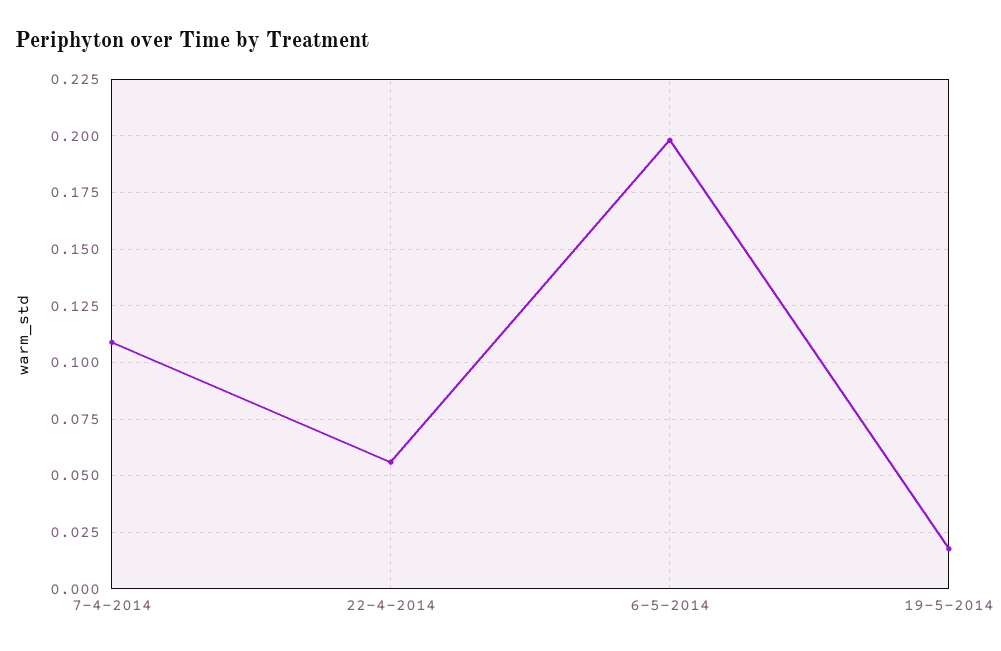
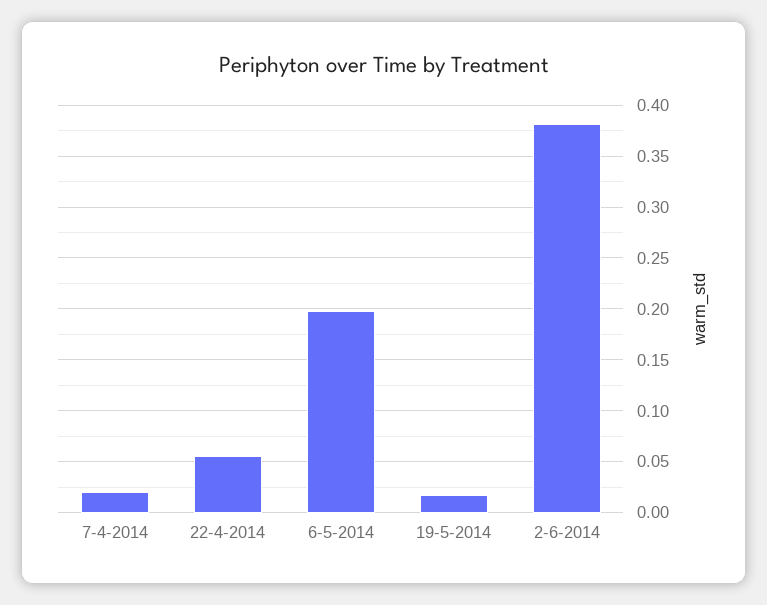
7-4-2014: 0.11 -> 0.02
2-6-2014: none -> 0.38

